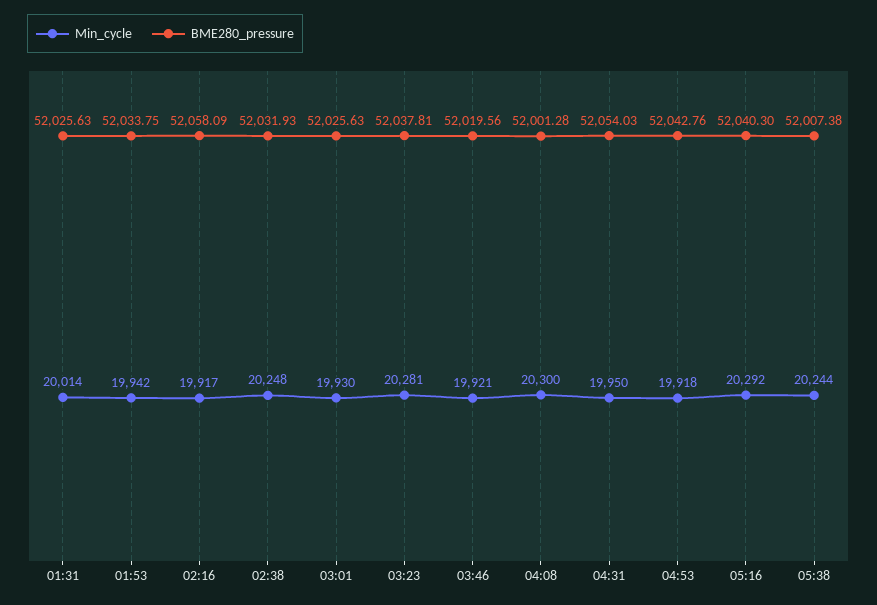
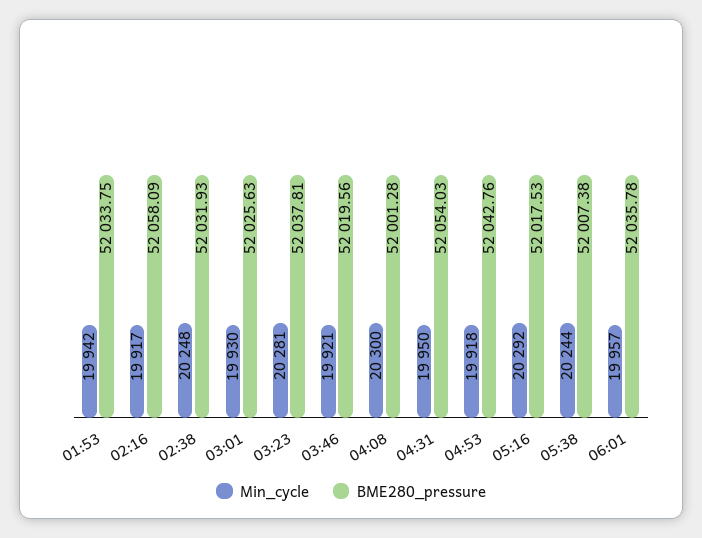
Min_cycle, 01:31: 20014 -> none
BME280_pressure, 01:31: 52025.63 -> none
BME280_pressure, 05:16: 52040.3 -> 52017.53
Min_cycle, 06:01: none -> 19957
BME280_pressure, 06:01: none -> 52035.78

